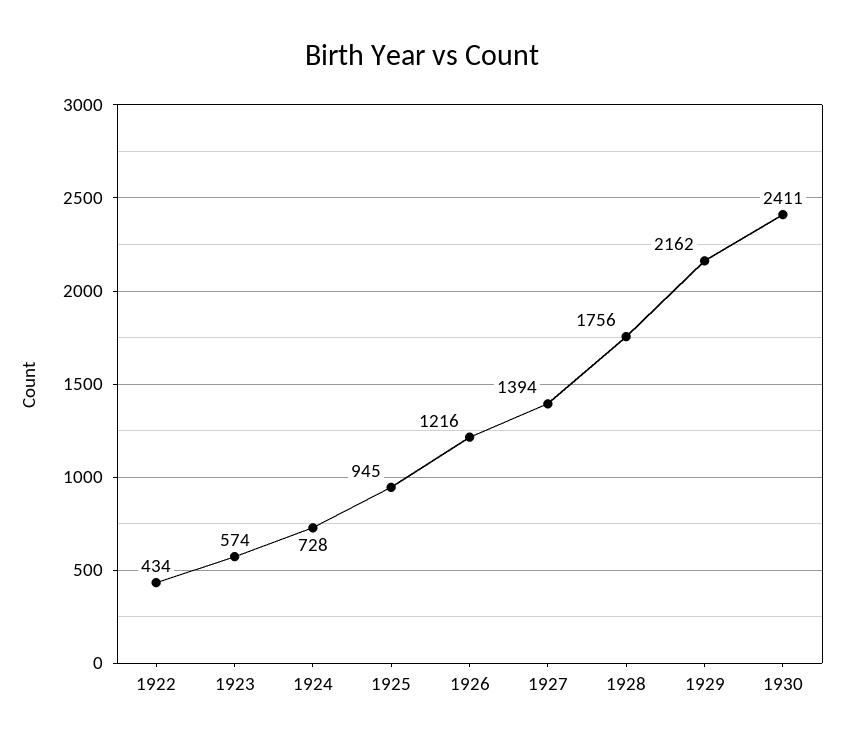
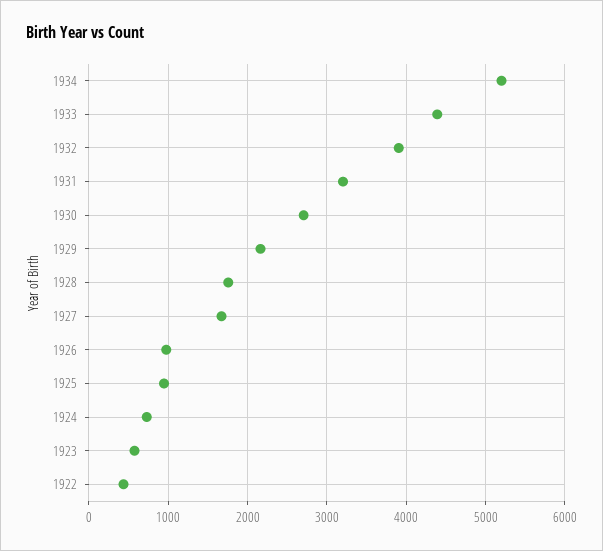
1926: 1216 -> 1000
1927: 1394 -> 1700
1930: 2411 -> 2700
1934: none -> 5200
1933: none -> 4400
1932: none -> 3900
1931: none -> 3200

